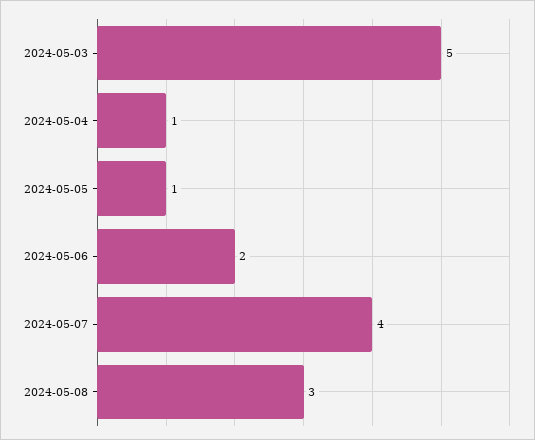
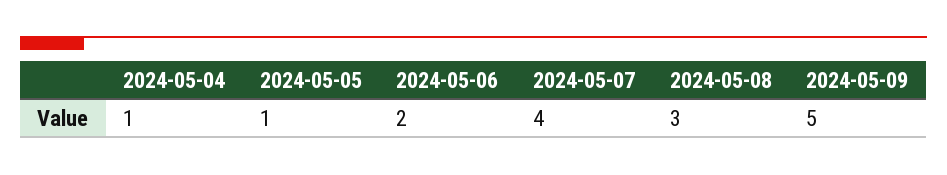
2024-05-03: 5 -> none
2024-05-09: none -> 5

